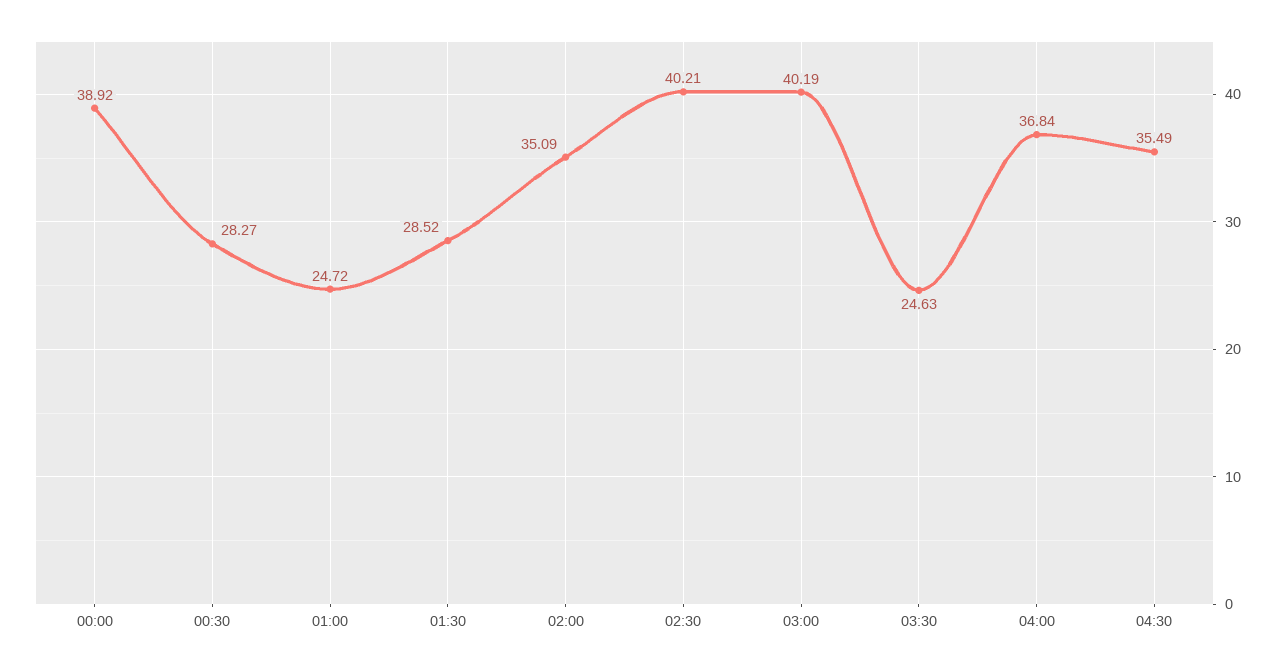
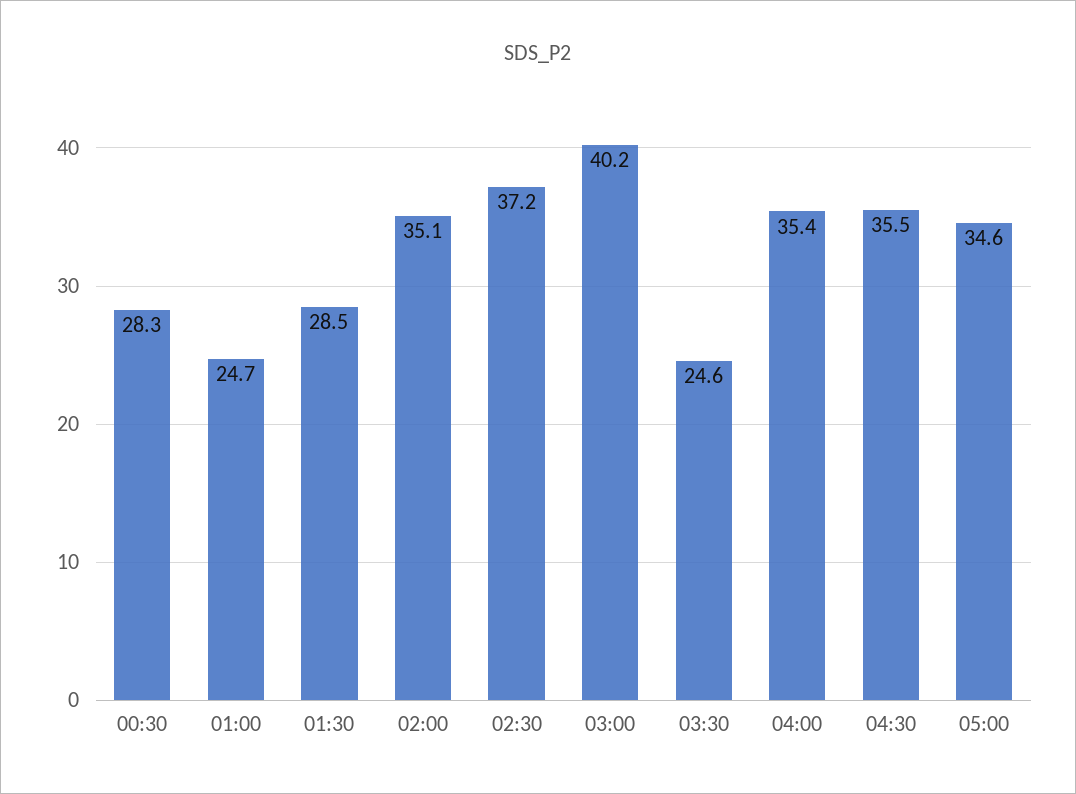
00:00: 38.92 -> none
02:30: 40.21 -> 37.2
04:00: 36.84 -> 35.4
05:00: none -> 34.6

